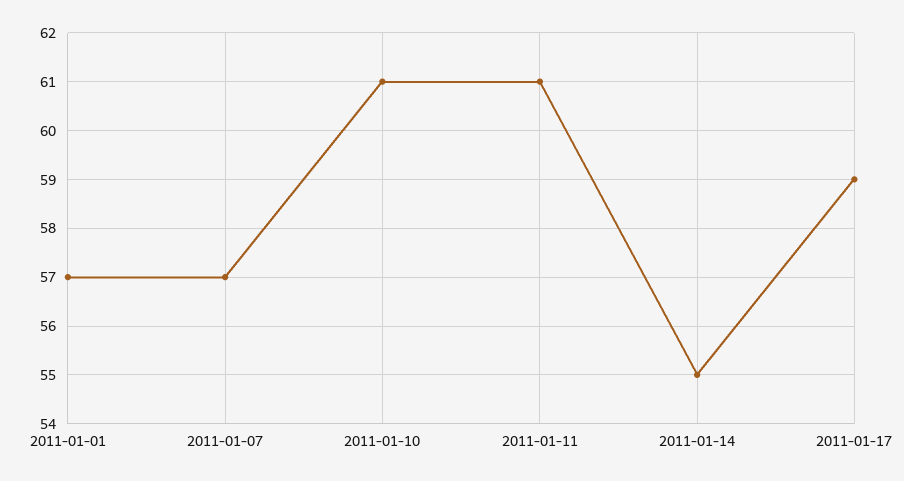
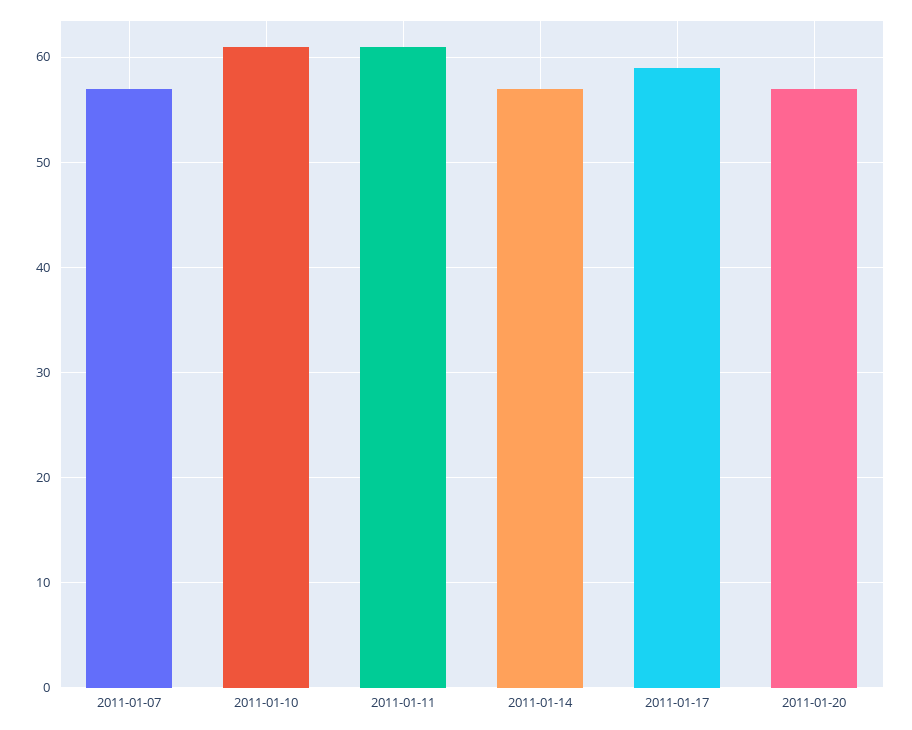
2011-01-01: 57 -> none
2011-01-14: 55 -> 57
2011-01-20: none -> 57

